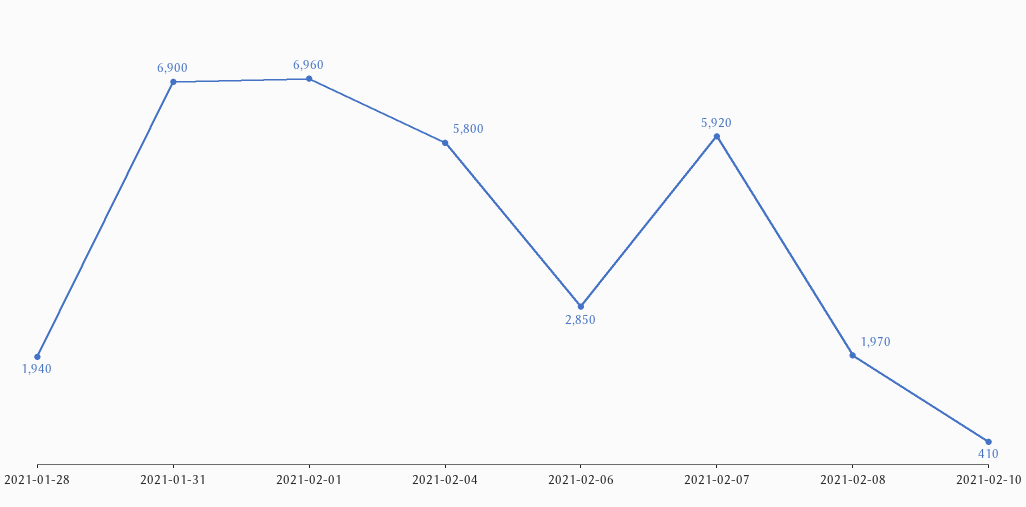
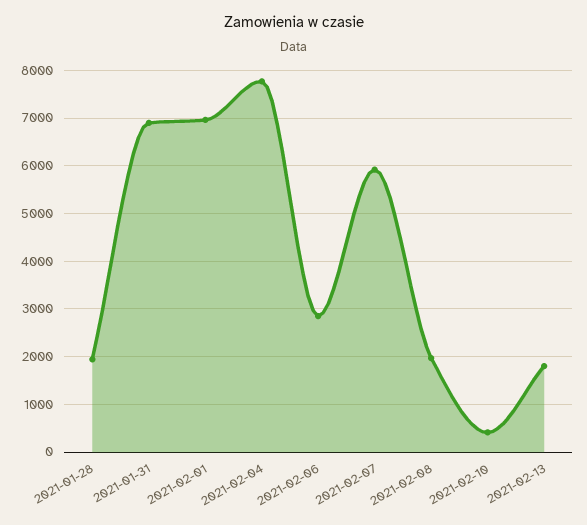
2021-02-04: 5800 -> 7800
2021-02-13: none -> 1800

